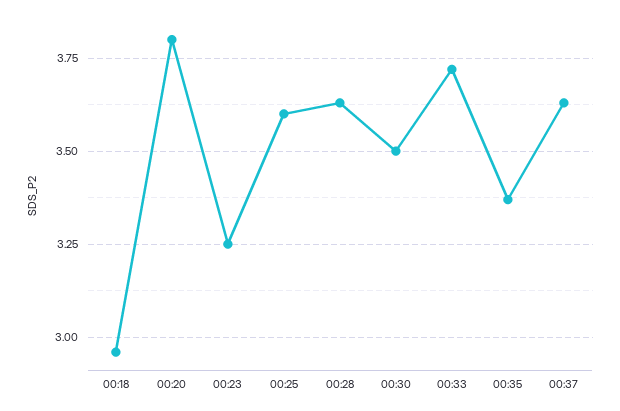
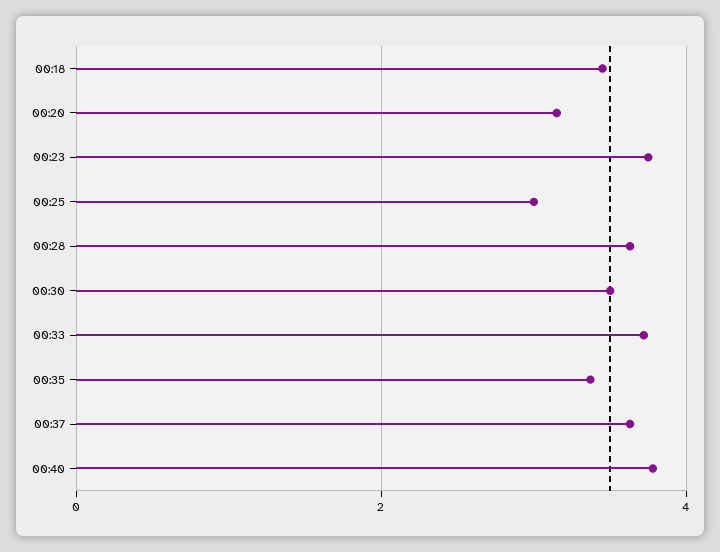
00:18: 2.95 -> 3.4
00:20: 3.8 -> 3.2
00:23: 3.25 -> 3.8
00:25: 3.6 -> 3
00:40: none -> 3.8

